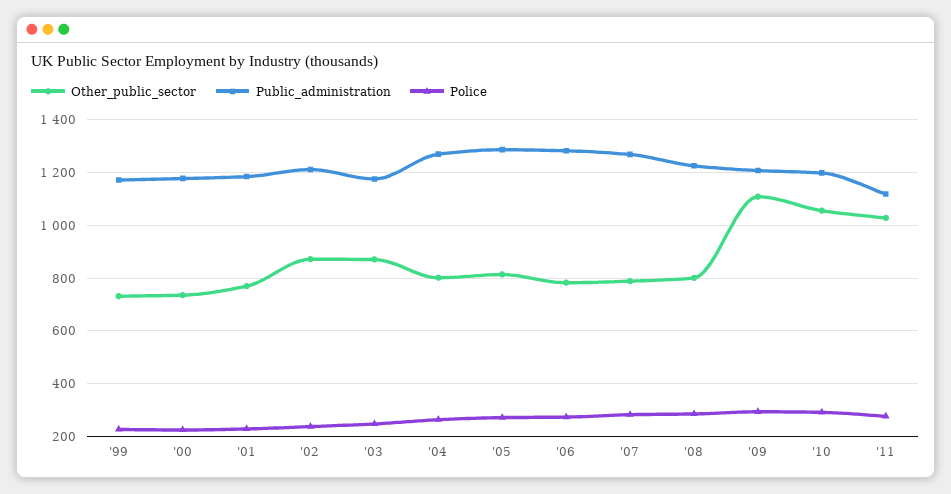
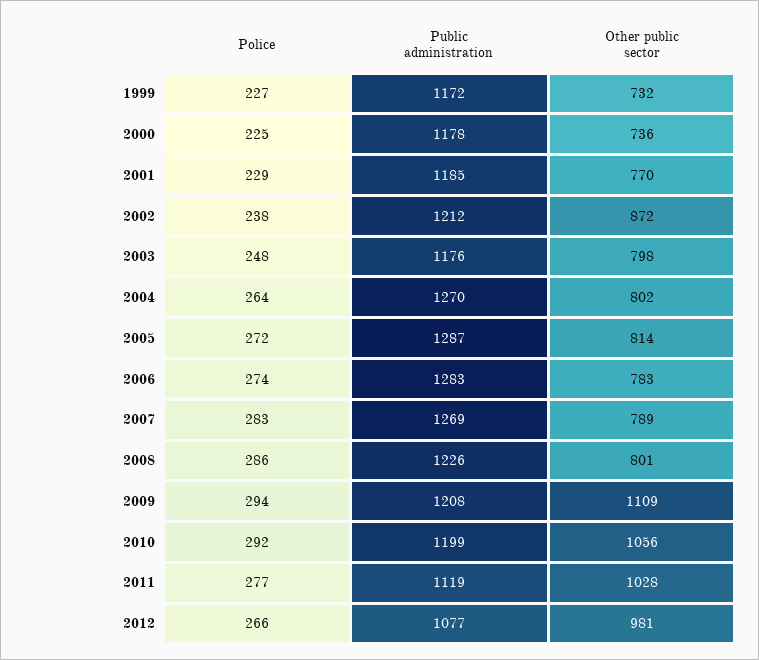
Other_public_sector, '03: 875 -> 798
Police, 2012: none -> 266
Public_administration, 2012: none -> 1077
Other_public_sector, 2012: none -> 981

